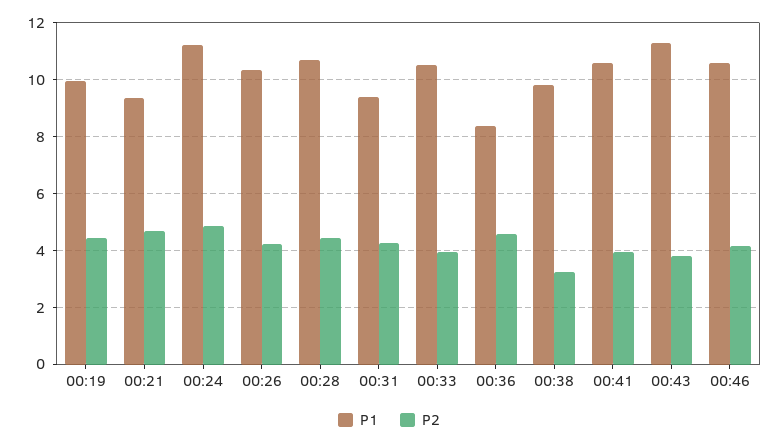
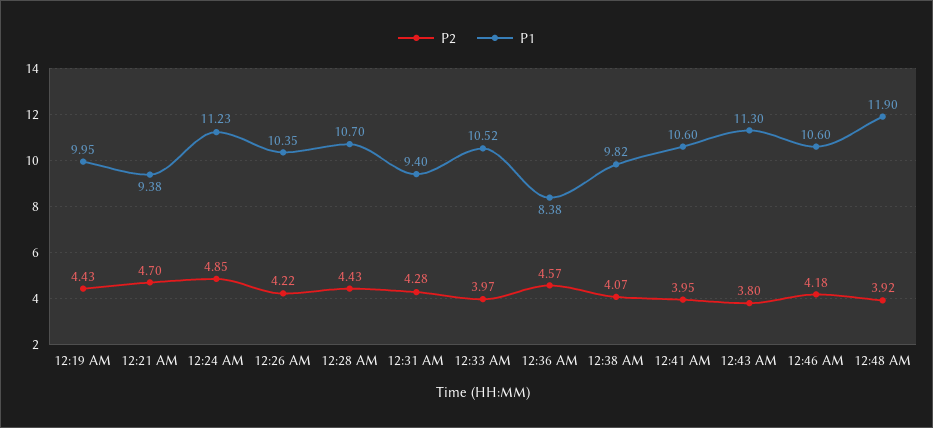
P2, 00:38: 3.25 -> 4.07
P2, 12:48 AM: none -> 3.92
P1, 12:48 AM: none -> 11.9

